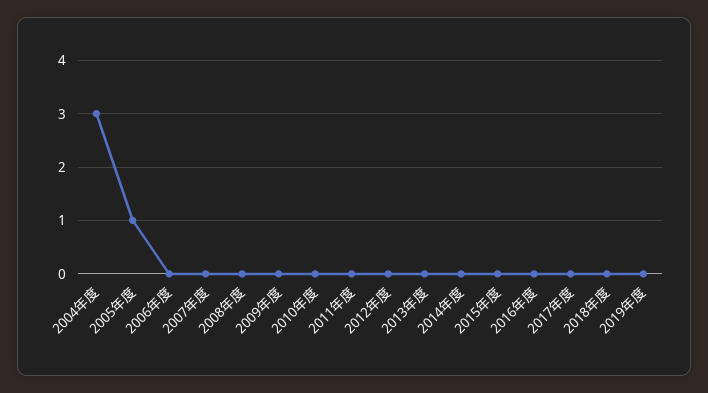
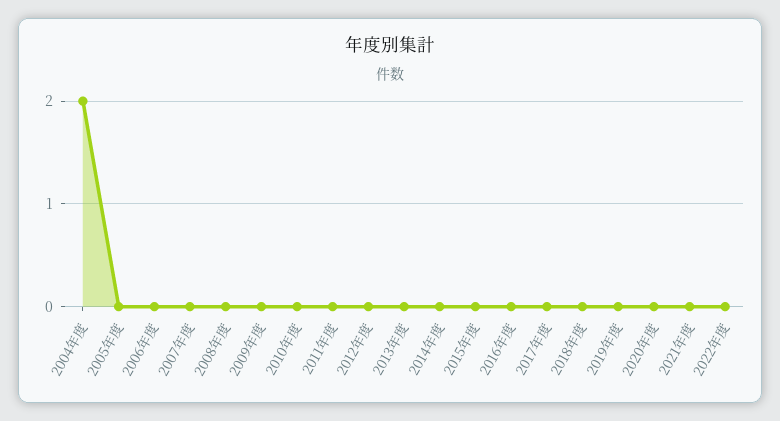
2004年度: 3 -> 2
2005年度: 1 -> 0
2020年度: none -> 0
2021年度: none -> 0
2022年度: none -> 0

